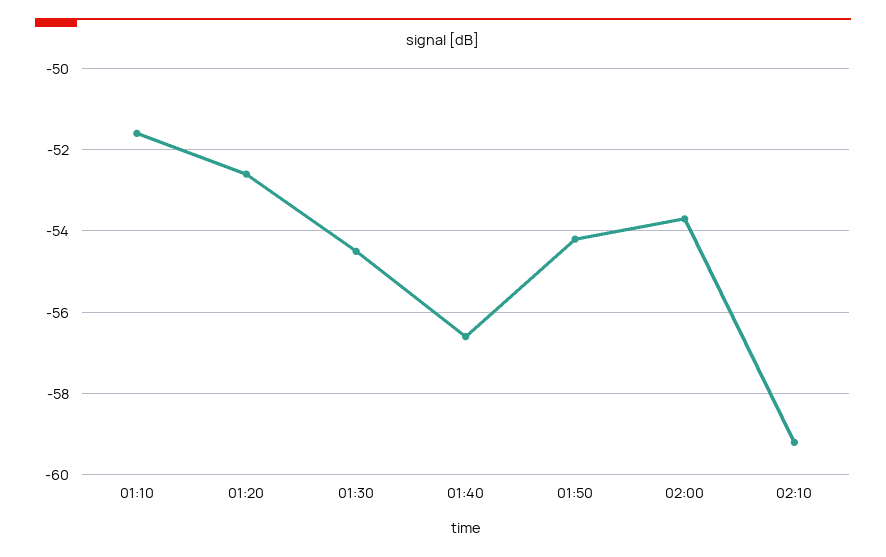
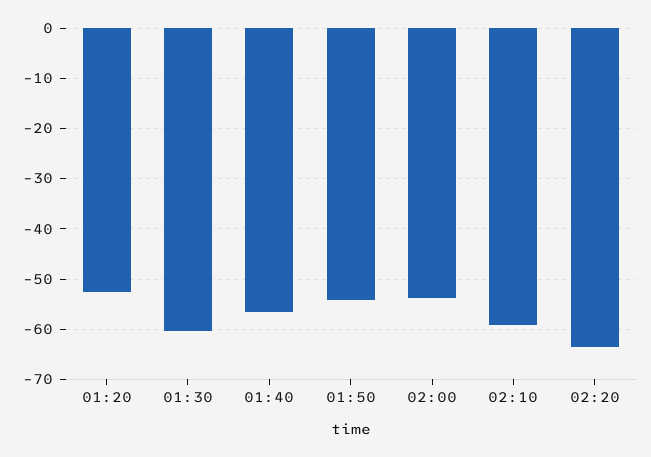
01:10: -51.5 -> none
01:30: -54.5 -> -60
02:20: none -> -64

